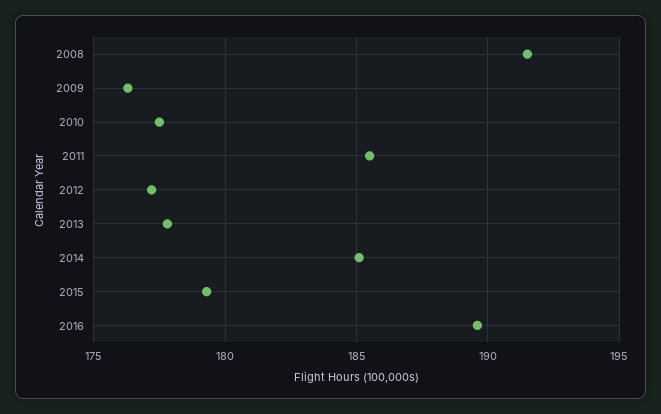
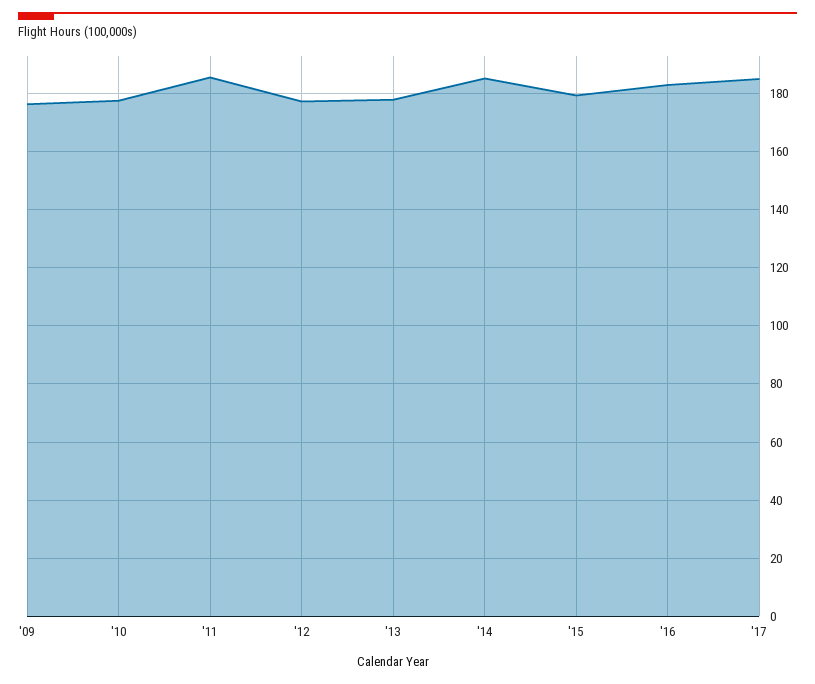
2008: 191.5 -> none
2016: 189.5 -> 182.5
'17: none -> 185

